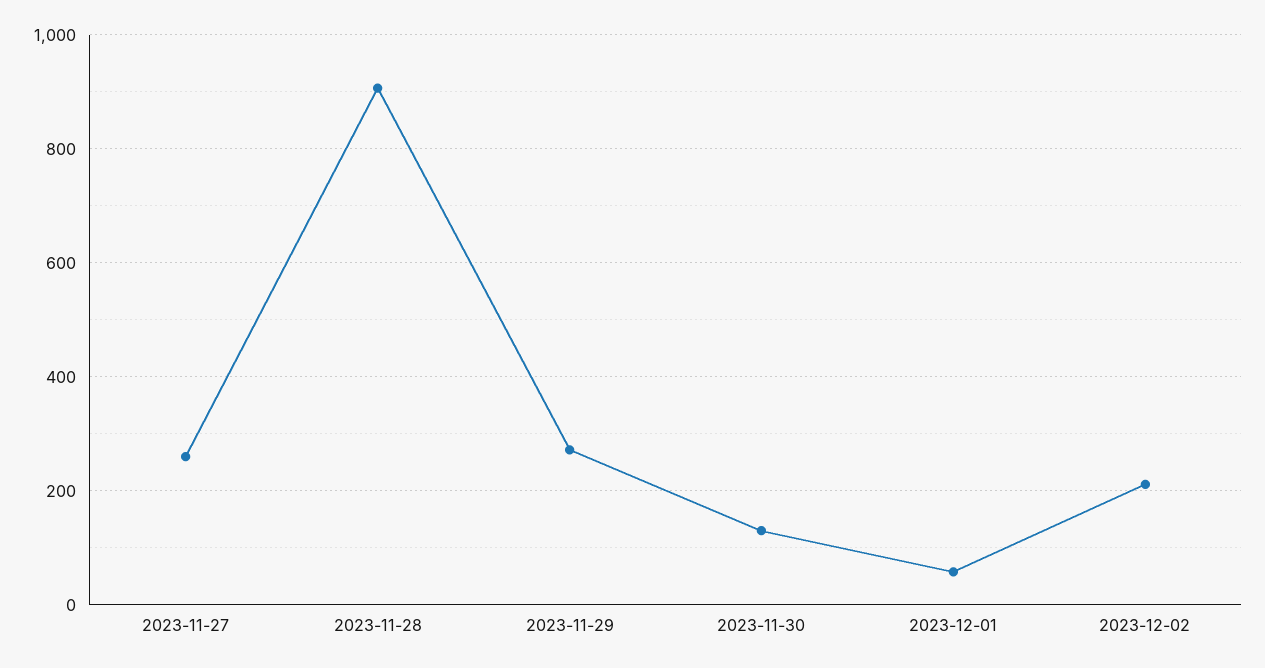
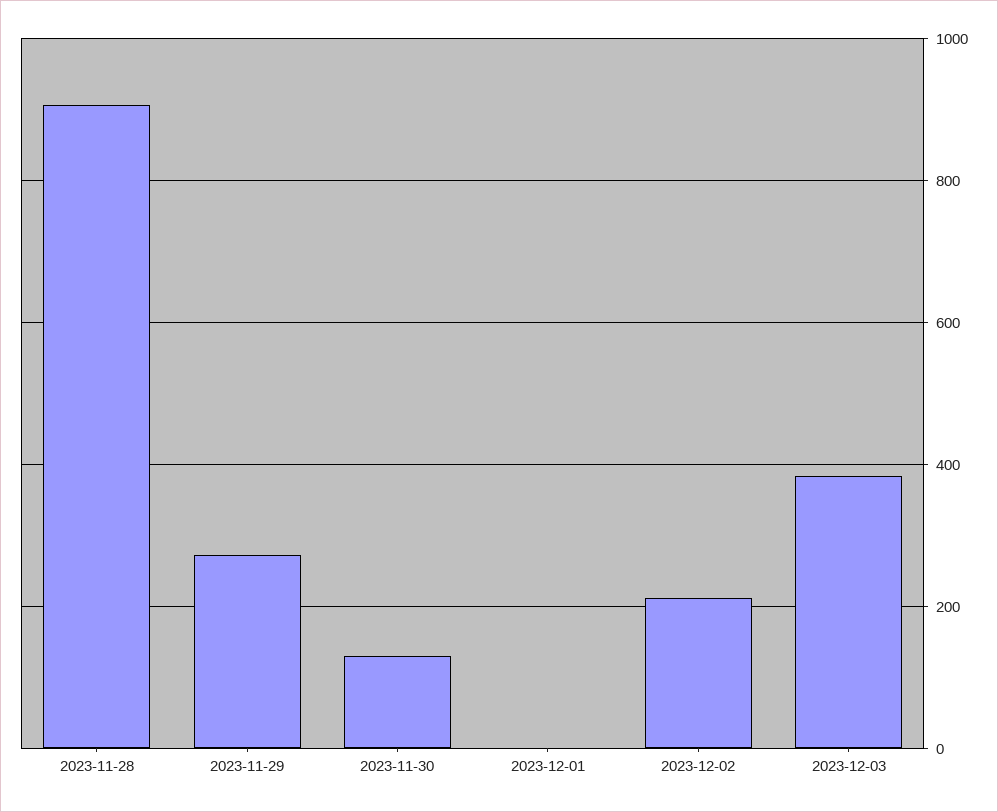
2023-11-27: 260 -> none
2023-12-01: 60 -> 0
2023-12-03: none -> 380

